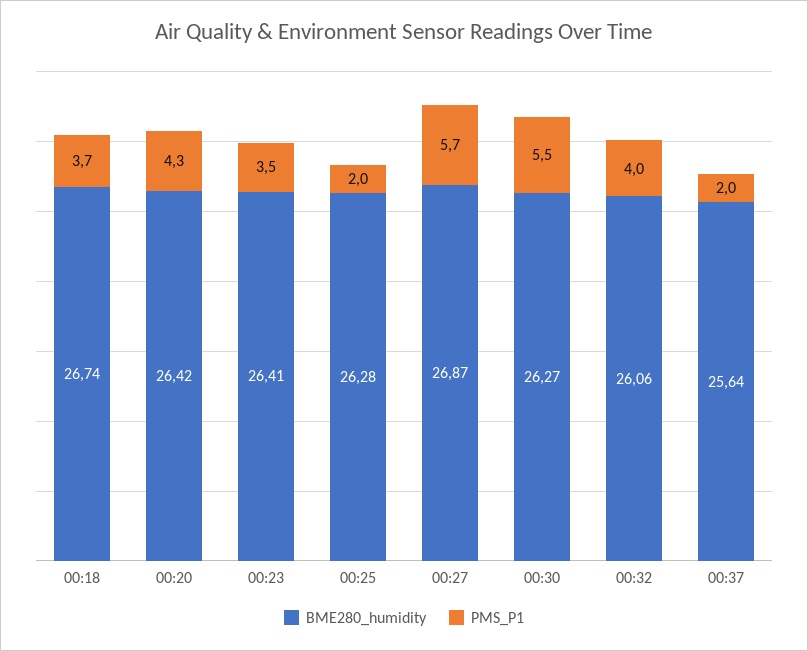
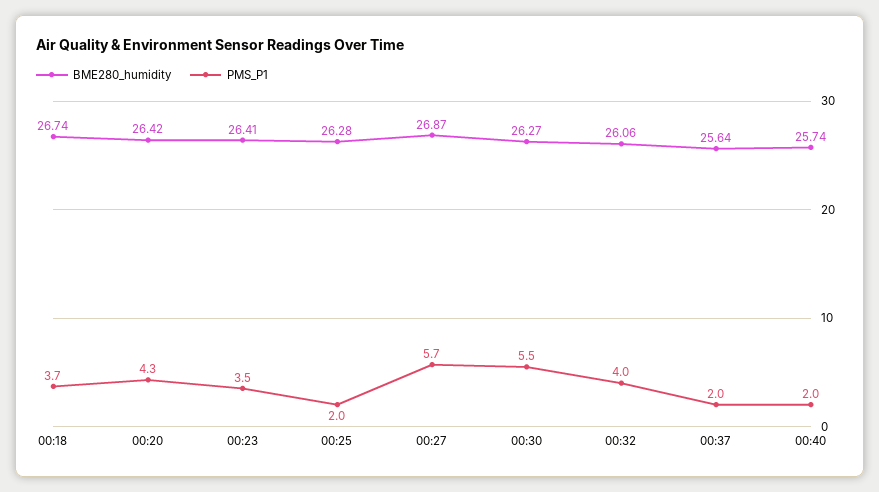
BME280_humidity, 00:40: none -> 25.74
PMS_P1, 00:40: none -> 2

